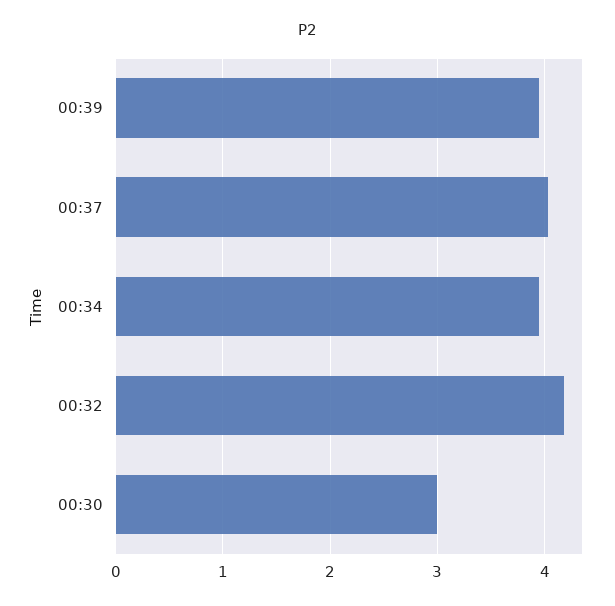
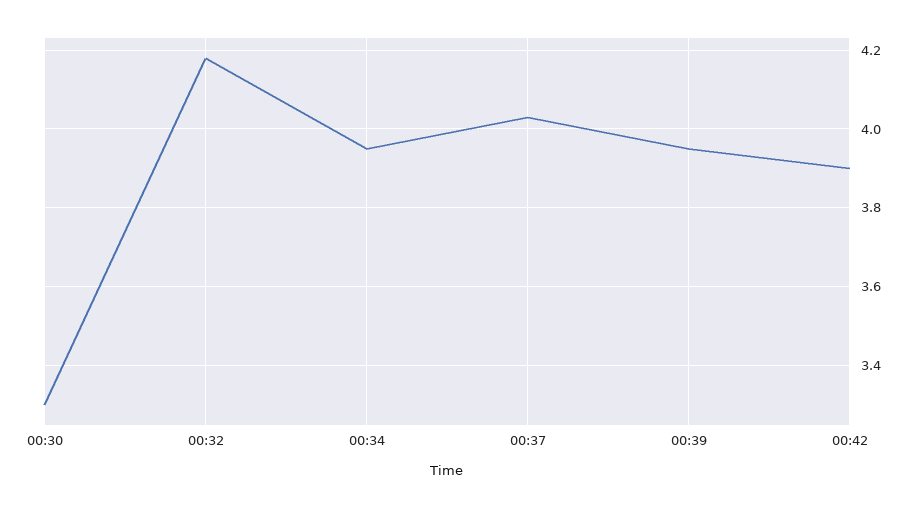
00:30: 3 -> 3.3
00:42: none -> 3.9

